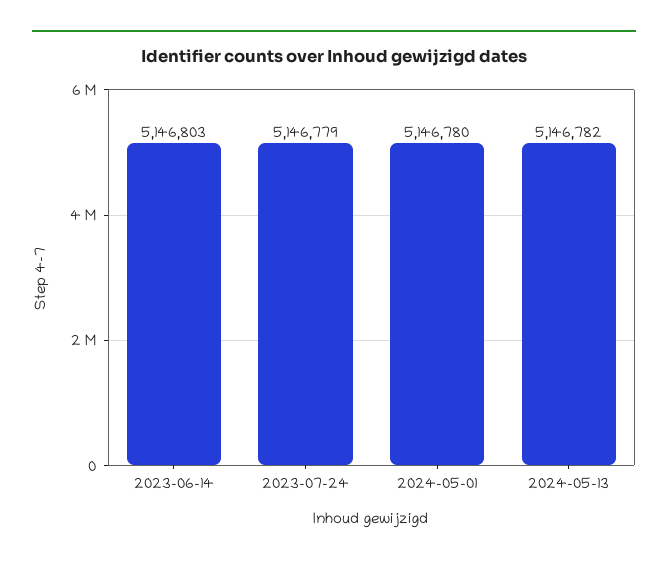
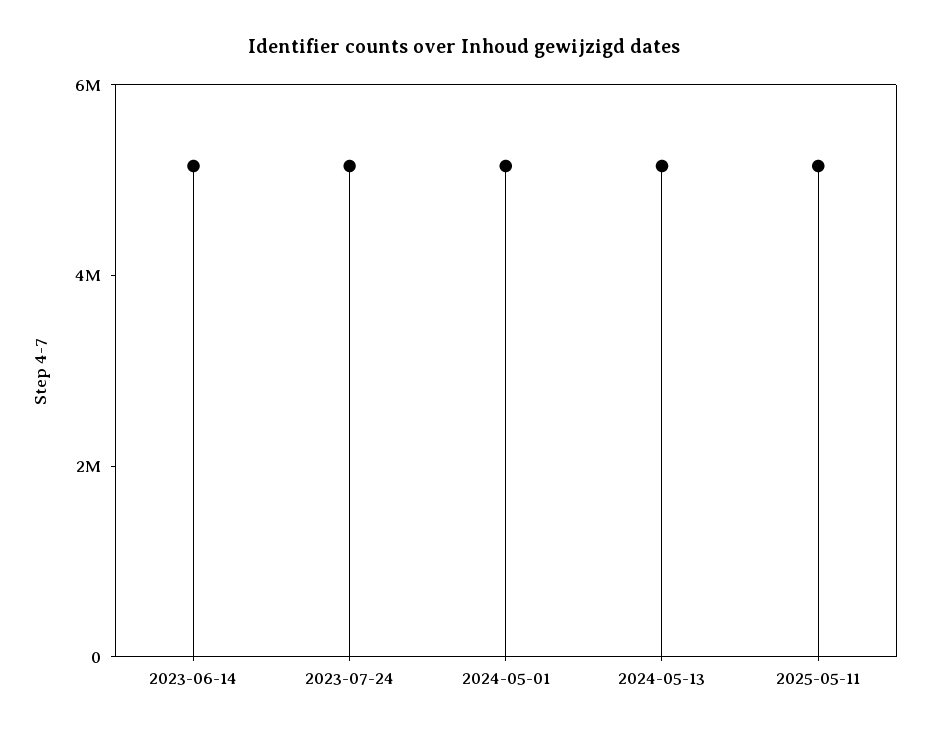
2025-05-11: none -> 5000000

